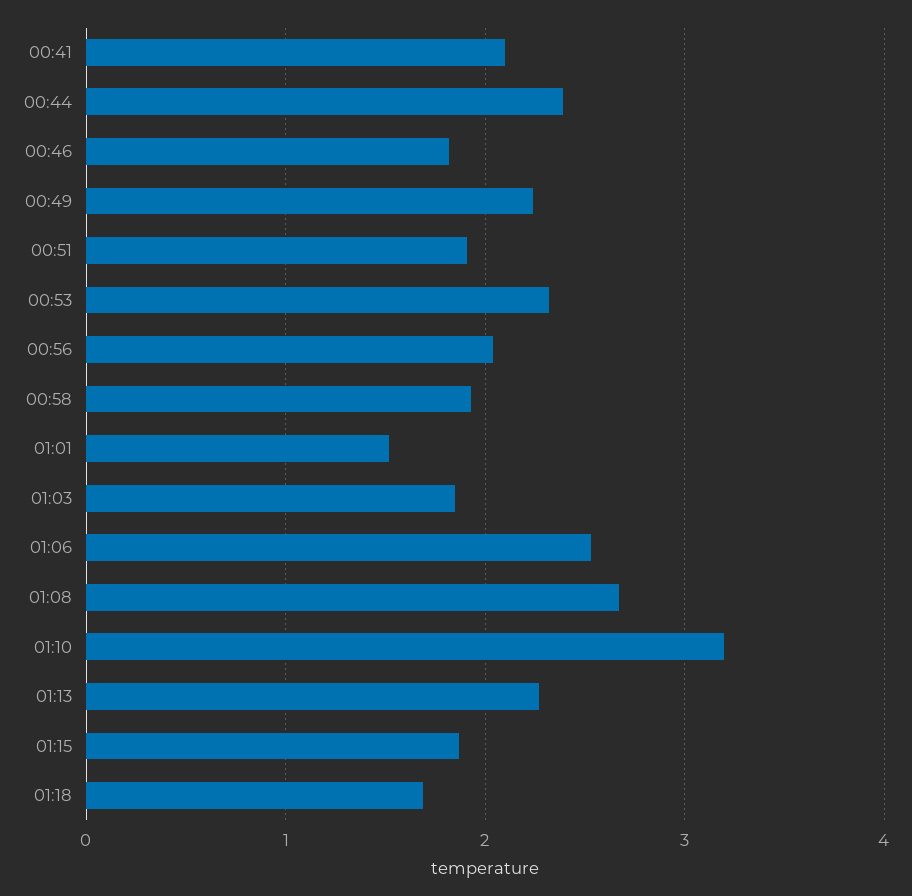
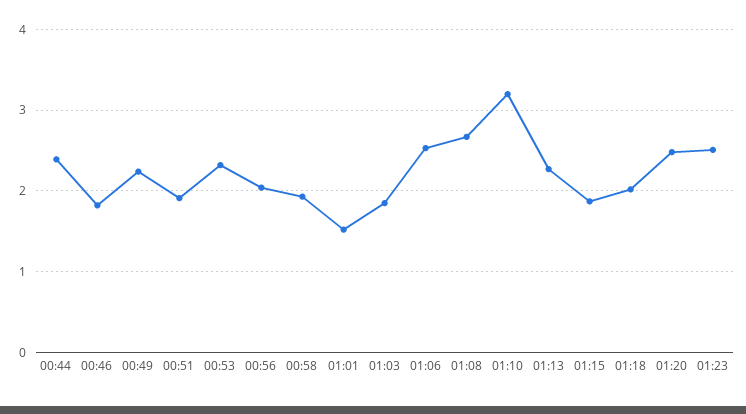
00:41: 2.1 -> none
01:18: 1.7 -> 2
01:20: none -> 2.5
01:23: none -> 2.5

